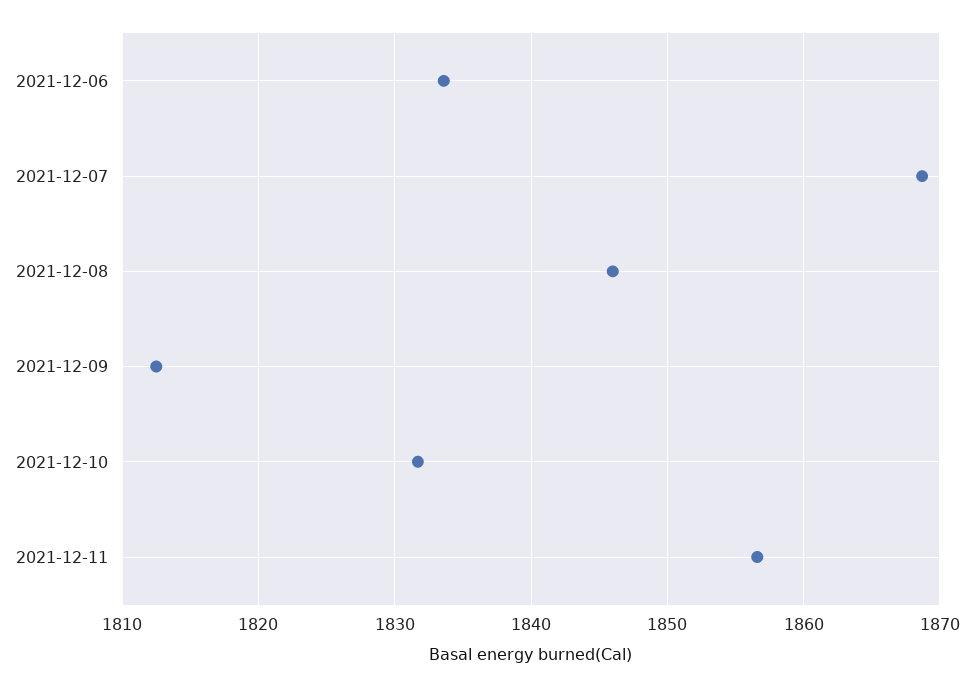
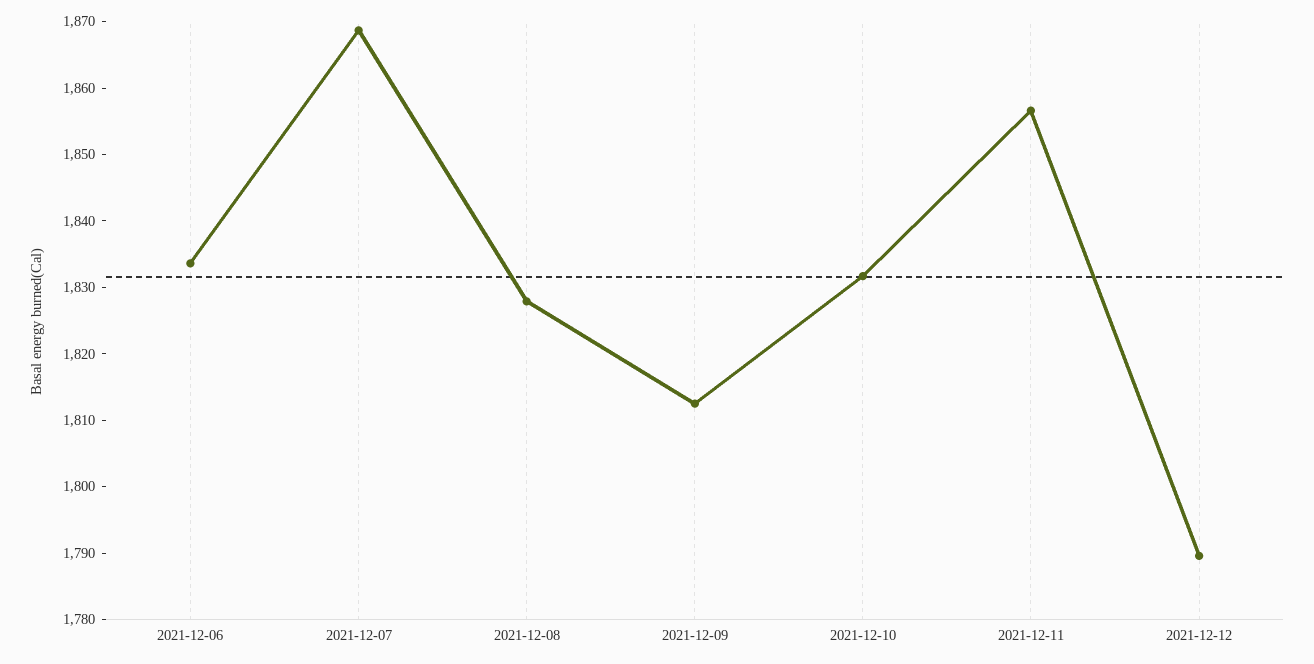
2021-12-08: 1846 -> 1828
2021-12-12: none -> 1790

